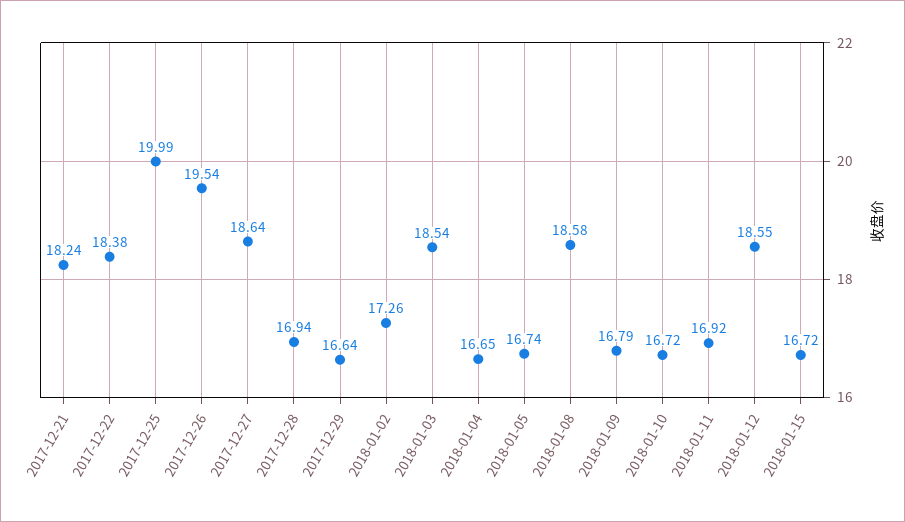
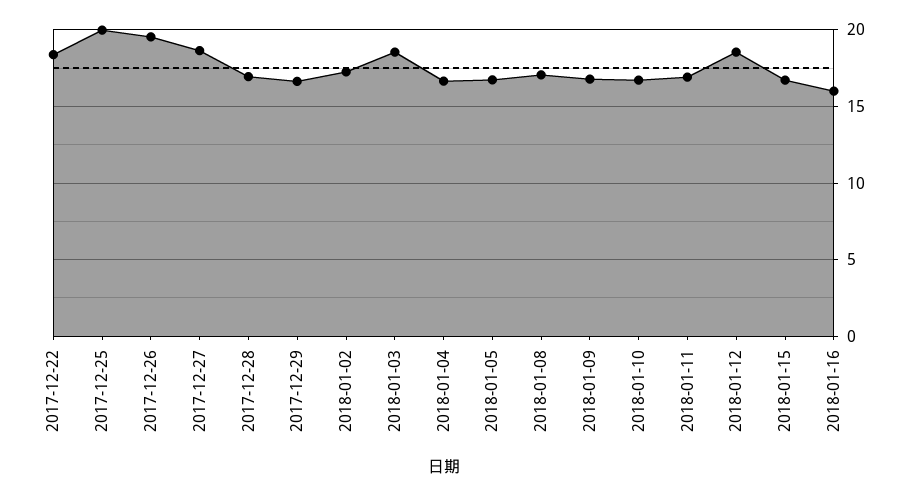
2017-12-21: 18.24 -> none
2018-01-08: 18.58 -> 17
2018-01-16: none -> 16

